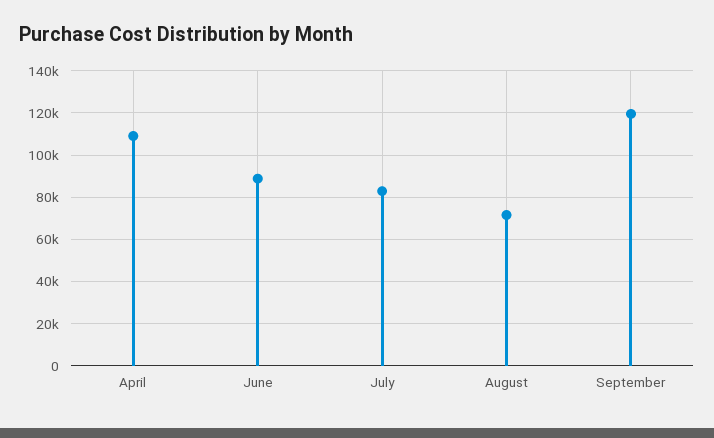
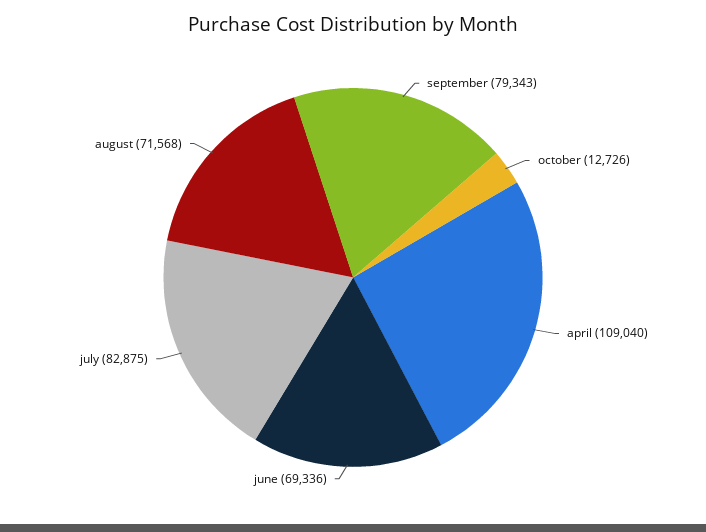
June: 90000 -> 69336
September: 120000 -> 79343
october: none -> 12726

